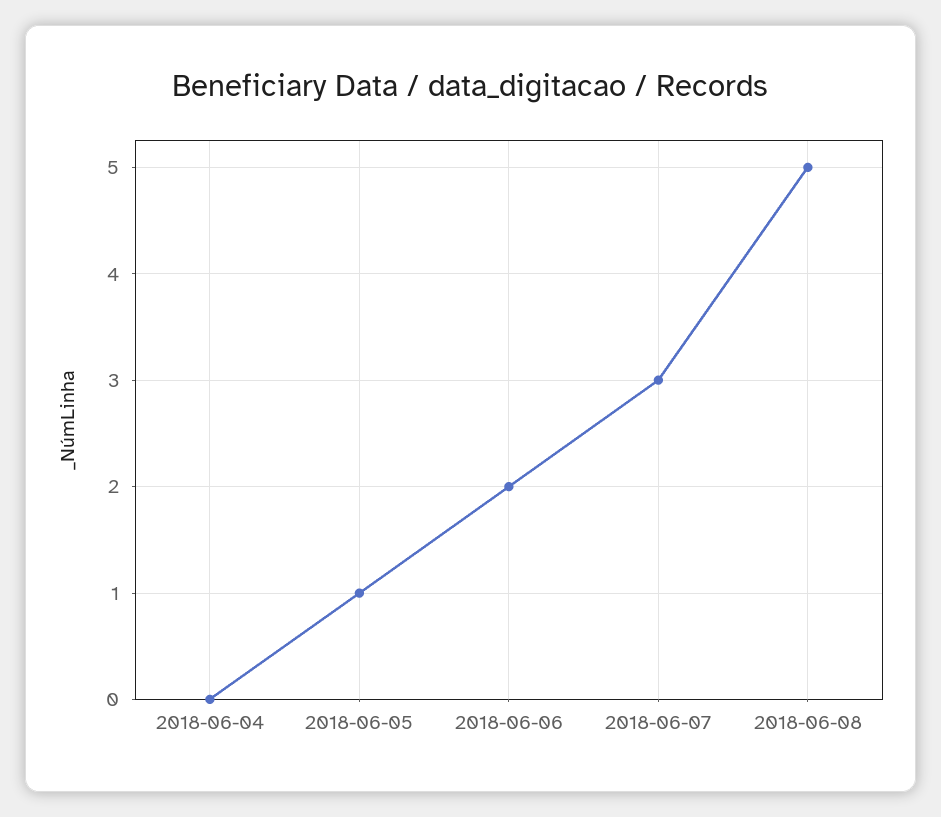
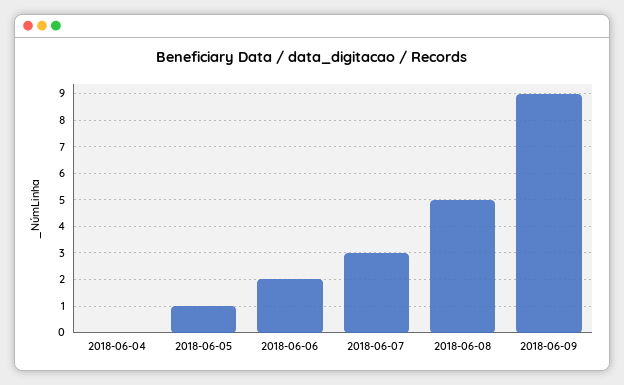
2018-06-09: none -> 9

